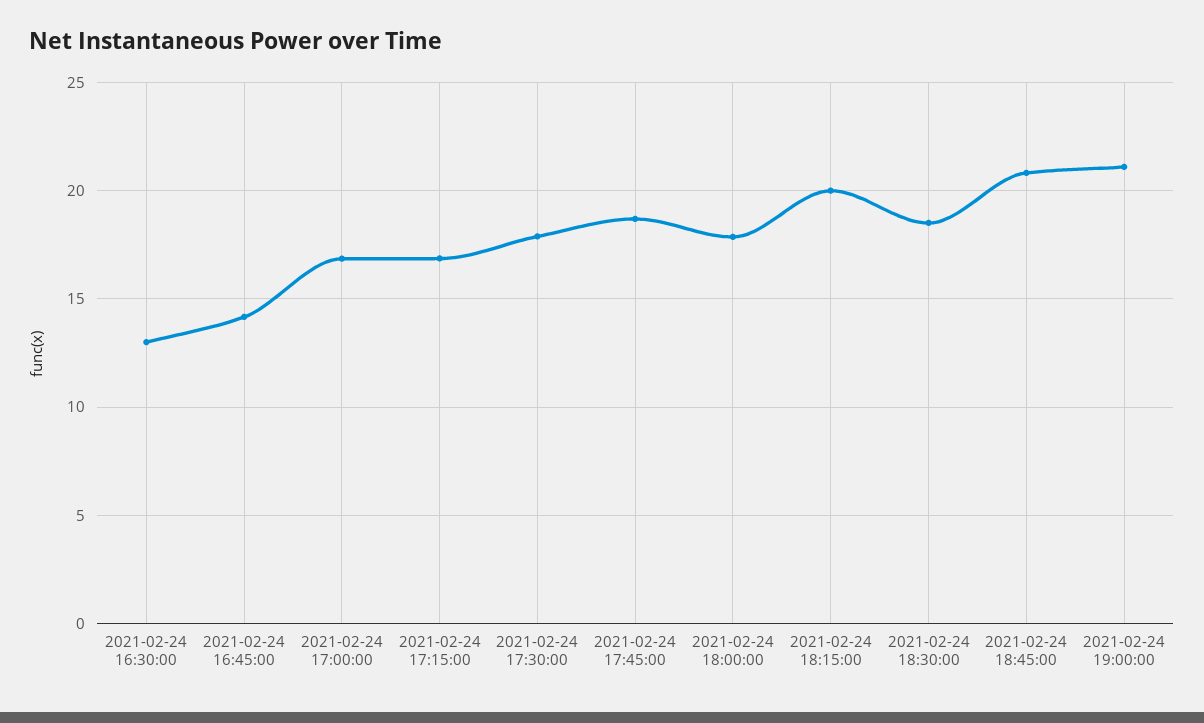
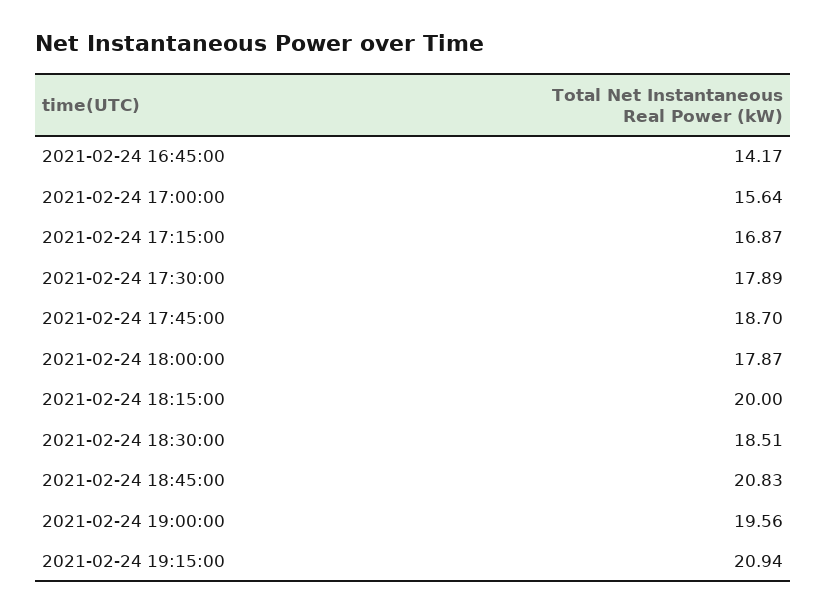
2021-02-24 16:30:00: 13 -> none
2021-02-24 17:00:00: 17 -> 15.64
2021-02-24 19:00:00: 21 -> 19.56
2021-02-24 19:15:00: none -> 20.94

